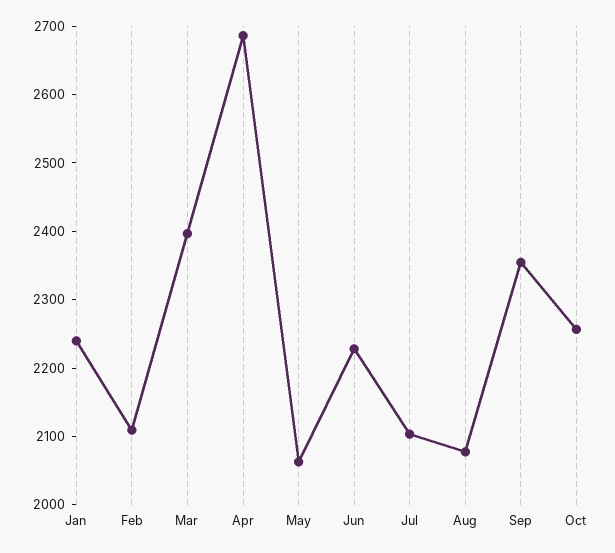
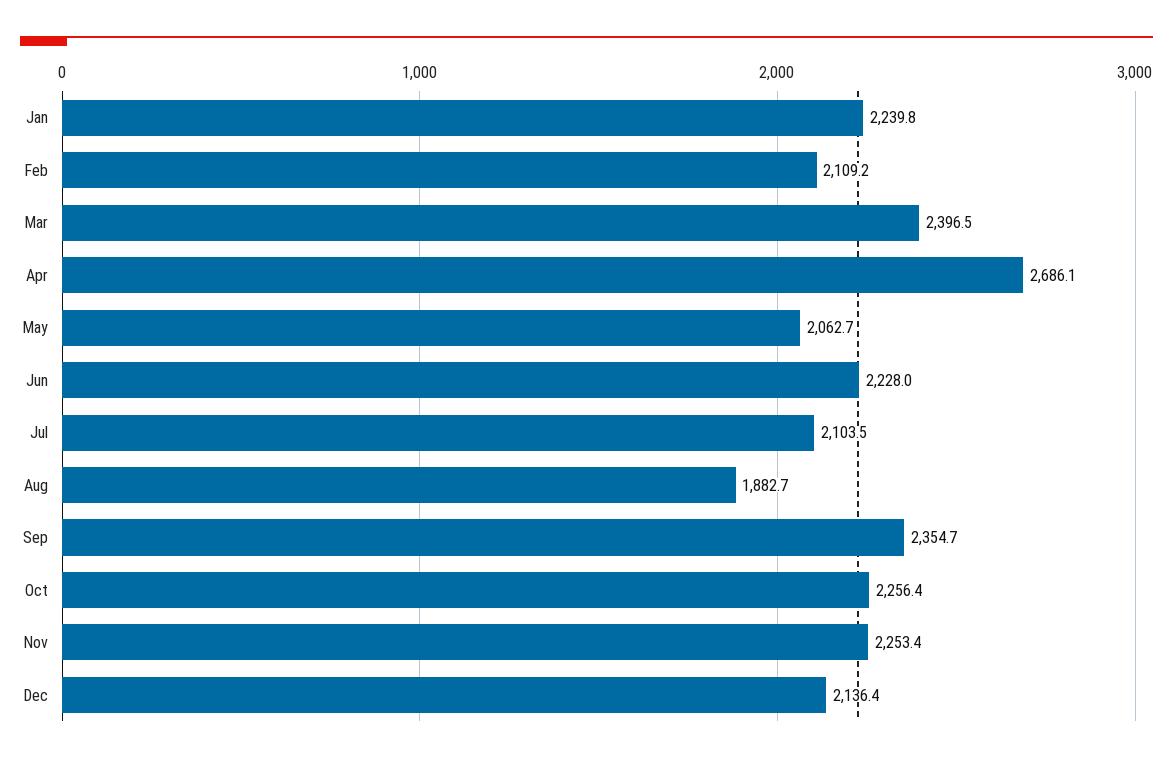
Aug: 2080 -> 1882.7
Nov: none -> 2253.4
Dec: none -> 2136.4

